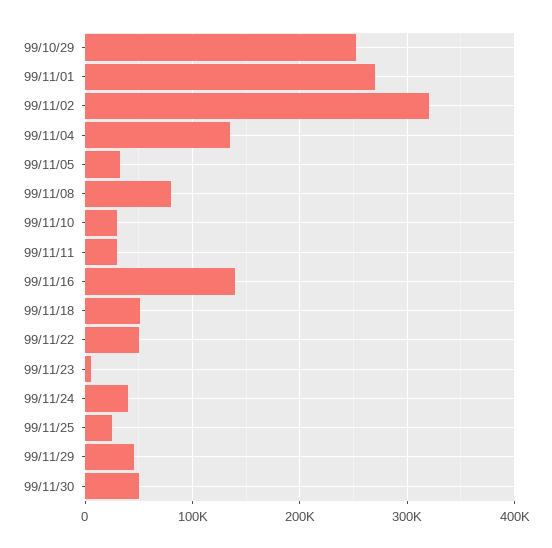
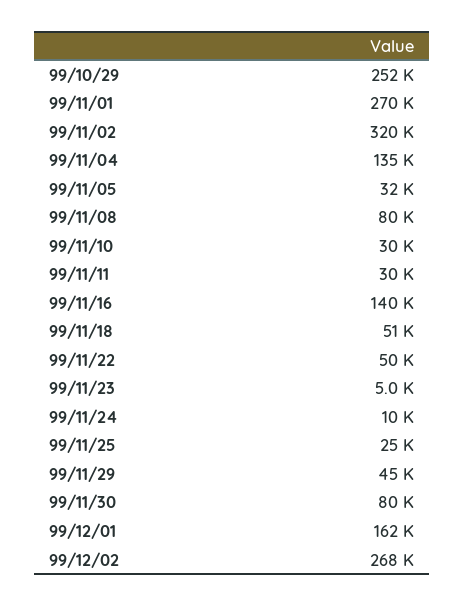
99/11/24: 40000 -> 10000
99/11/30: 50000 -> 80000
99/12/01: none -> 162000
99/12/02: none -> 268000

